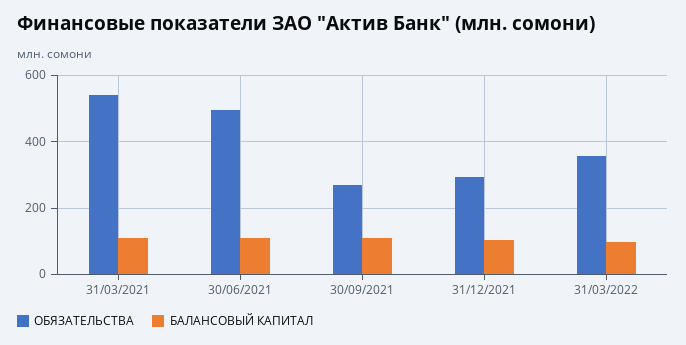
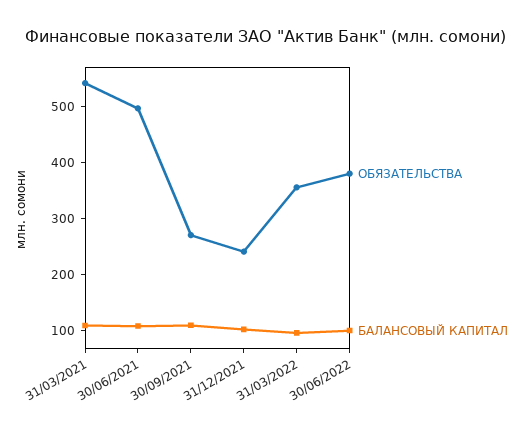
ОБЯЗАТЕЛЬСТВА, 31/12/2021: 300 -> 240
ОБЯЗАТЕЛЬСТВА, 30/06/2022: none -> 380
БАЛАНСОВЫЙ КАПИТАЛ, 30/06/2022: none -> 100

